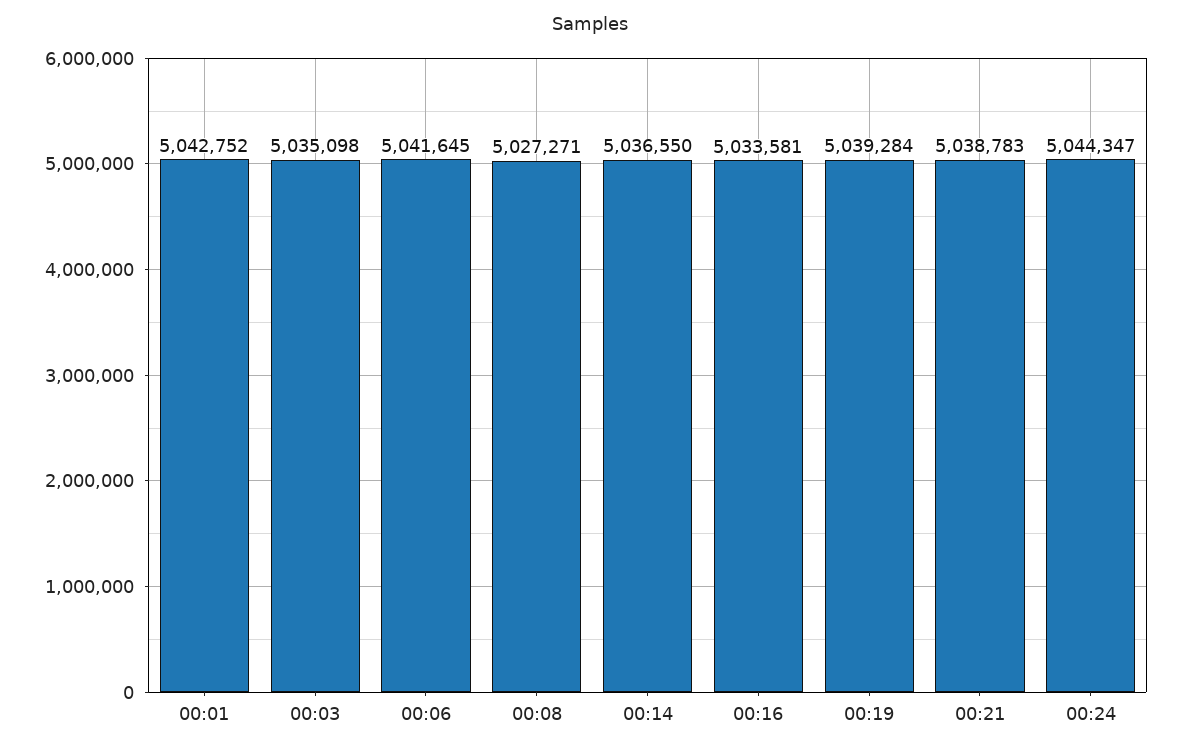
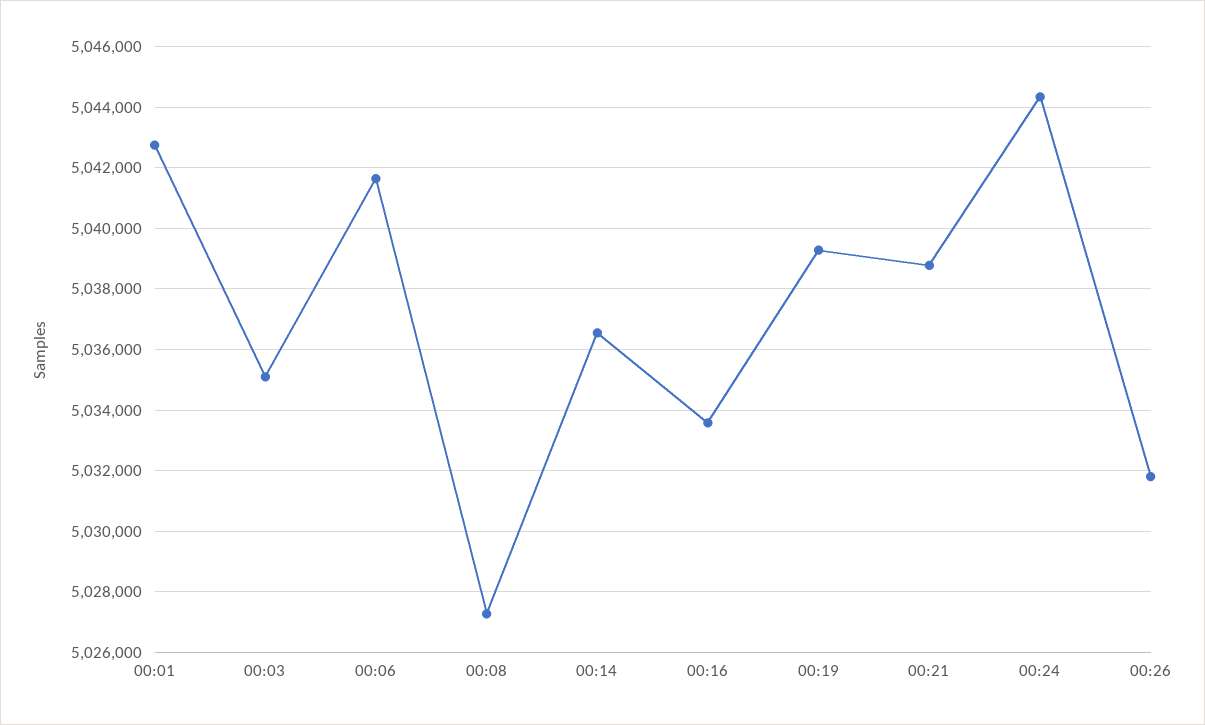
00:26: none -> 5031800

